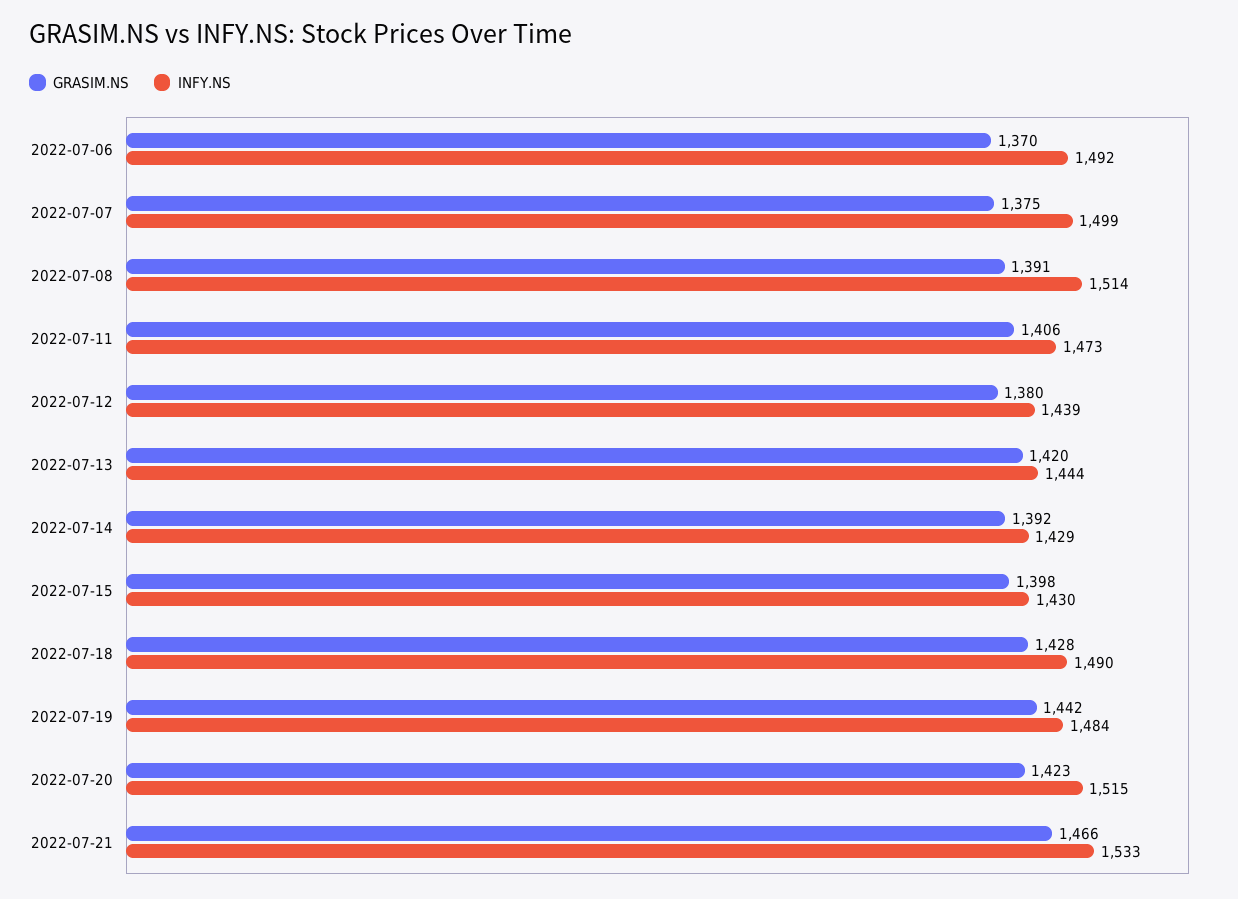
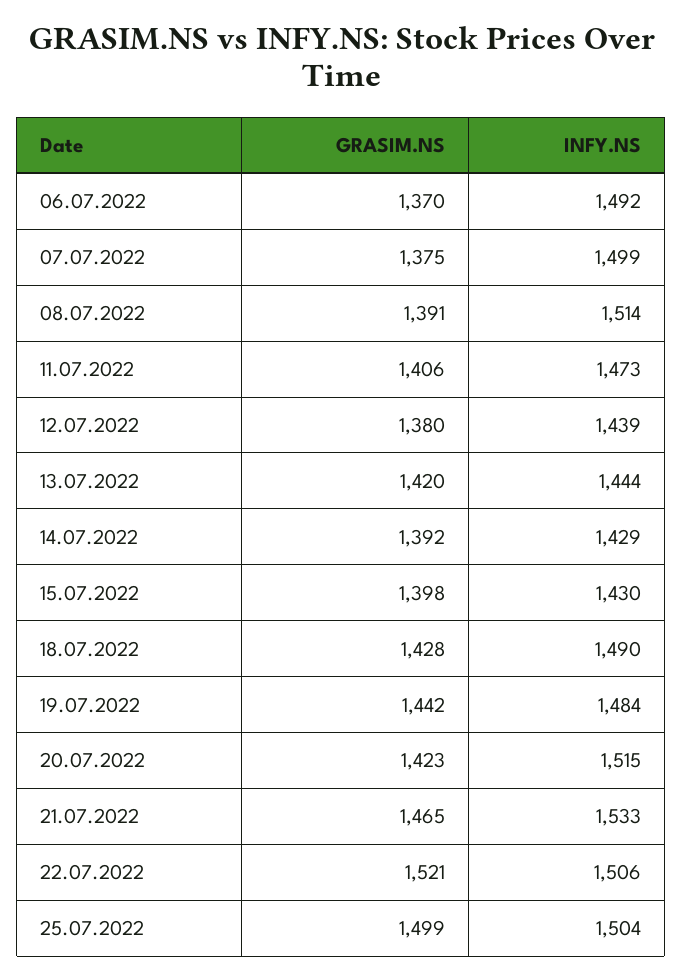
GRASIM.NS, 2022-07-21: 1466 -> 1465
GRASIM.NS, 22.07.2022: none -> 1521
INFY.NS, 22.07.2022: none -> 1506
GRASIM.NS, 25.07.2022: none -> 1499
INFY.NS, 25.07.2022: none -> 1504

